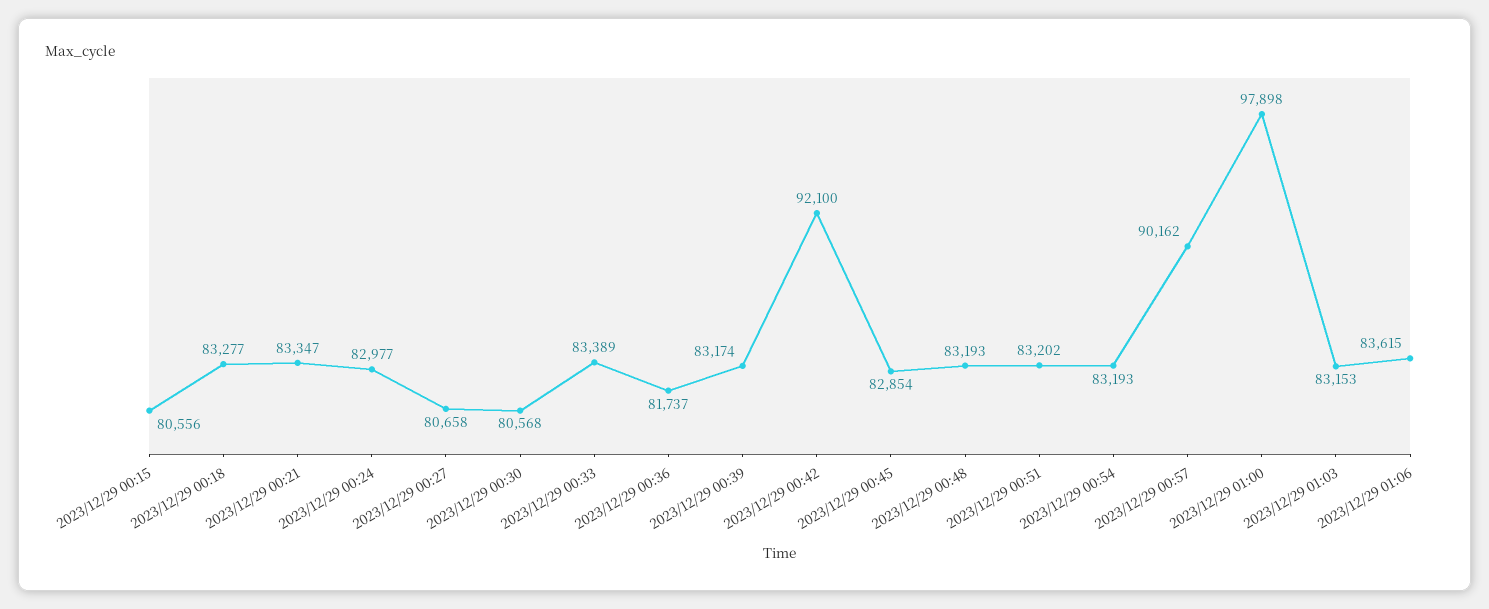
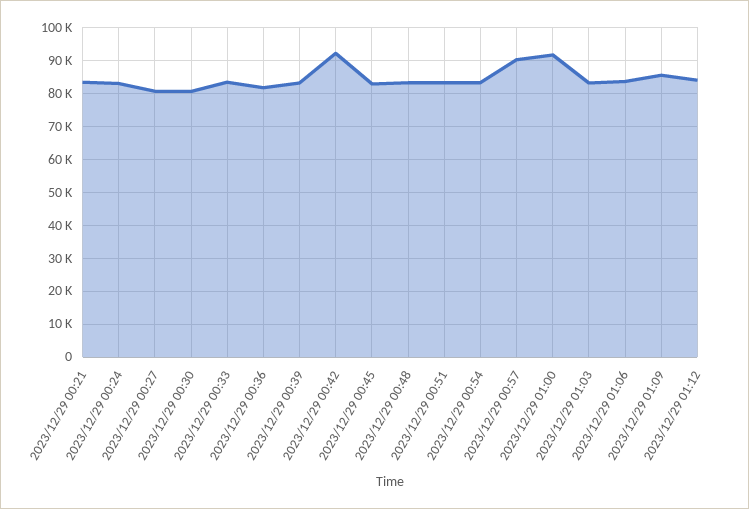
2023/12/29 00:15: 80556 -> none
2023/12/29 00:18: 83277 -> none
2023/12/29 01:00: 97898 -> 92000
2023/12/29 01:09: none -> 86000
2023/12/29 01:12: none -> 84000

